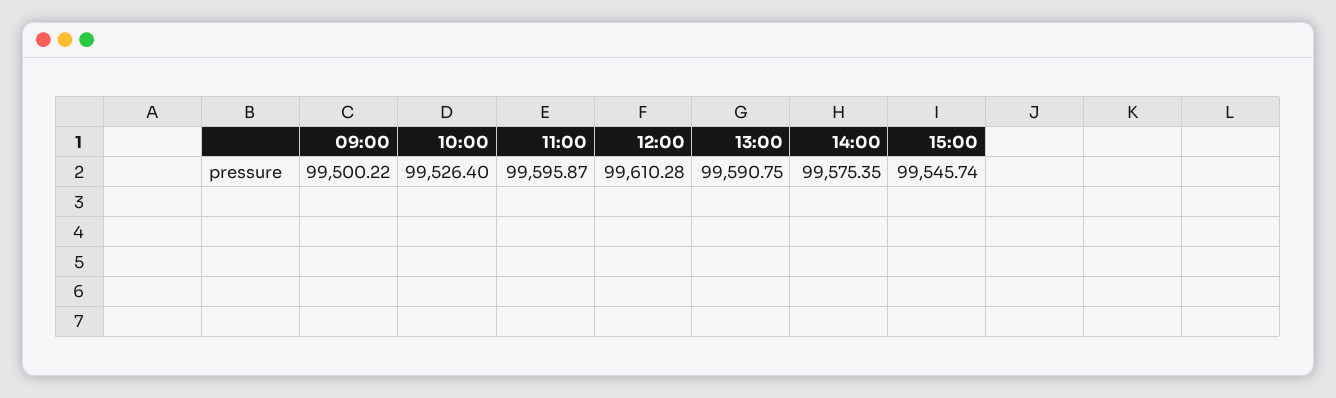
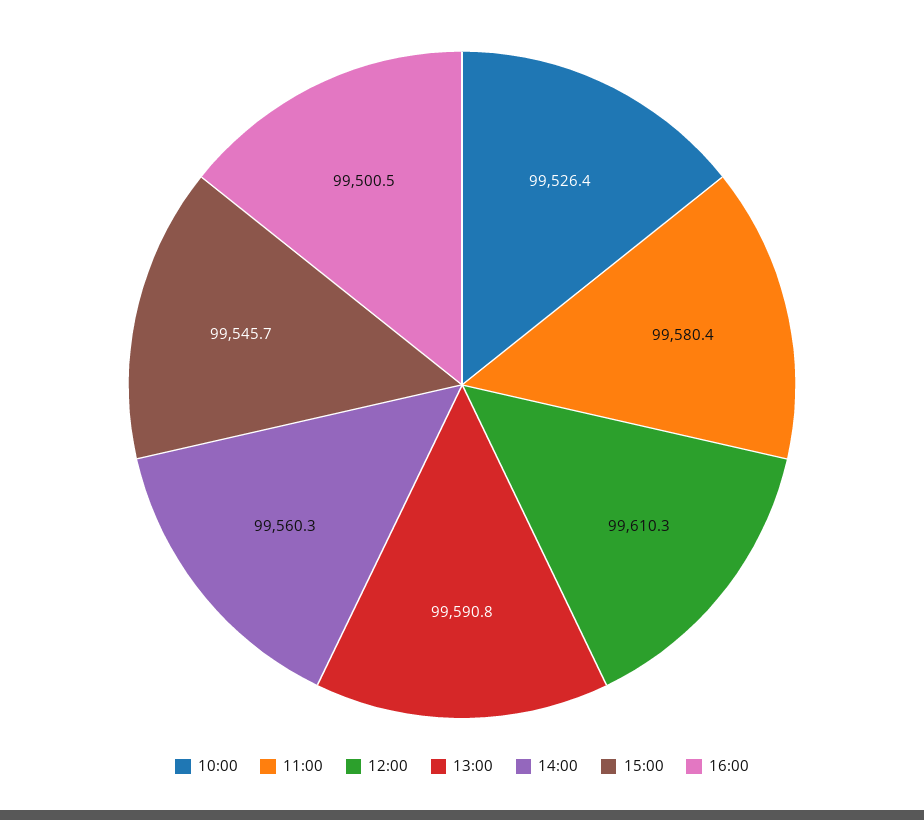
09:00: 99500.22 -> none
11:00: 99595.87 -> 99580.4
14:00: 99575.35 -> 99560.3
16:00: none -> 99500.5

